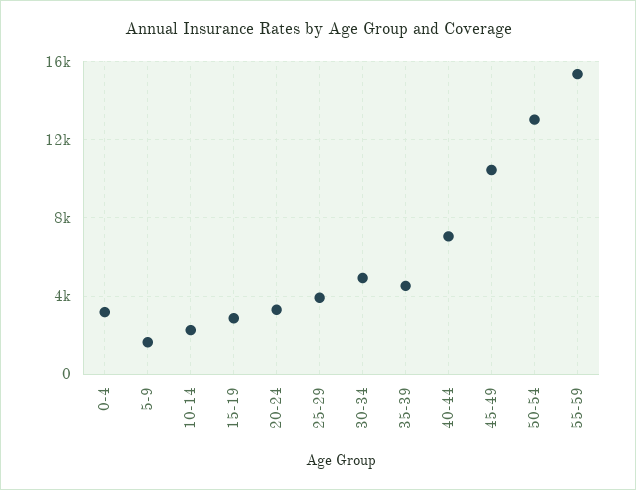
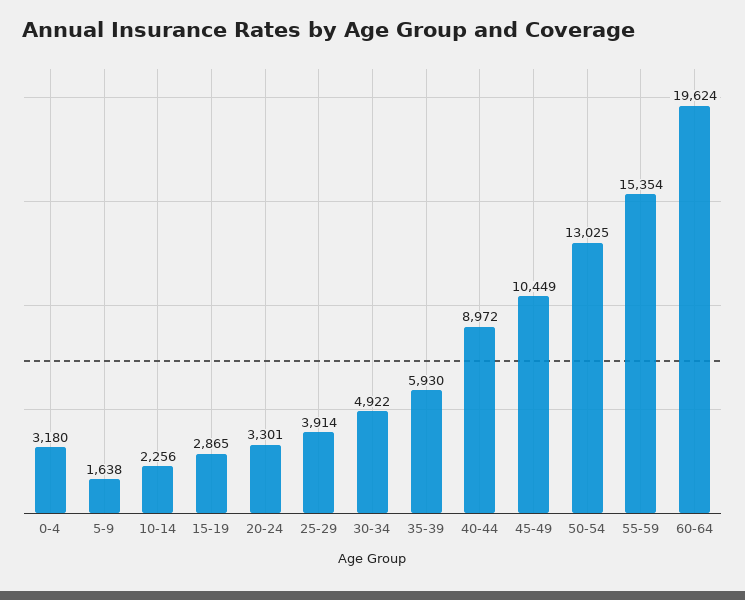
35-39: 4500 -> 5930
40-44: 7000 -> 8972
60-64: none -> 19624

